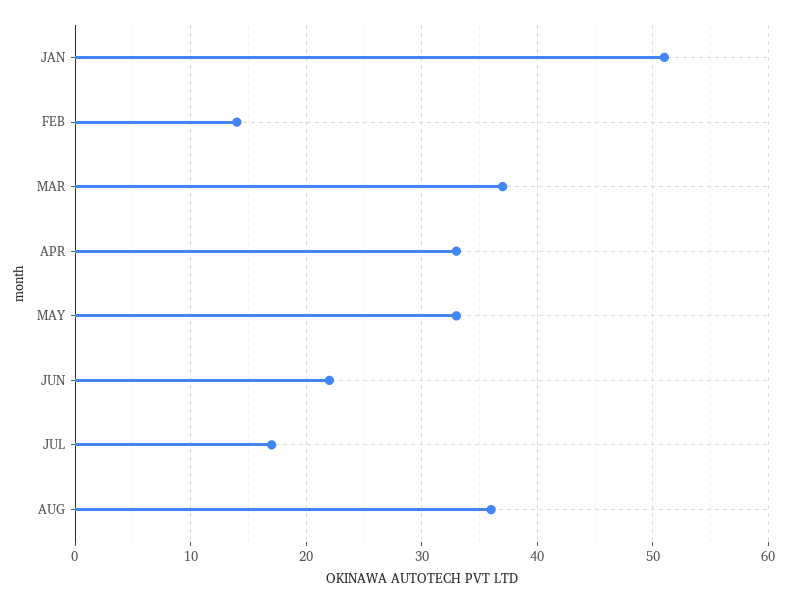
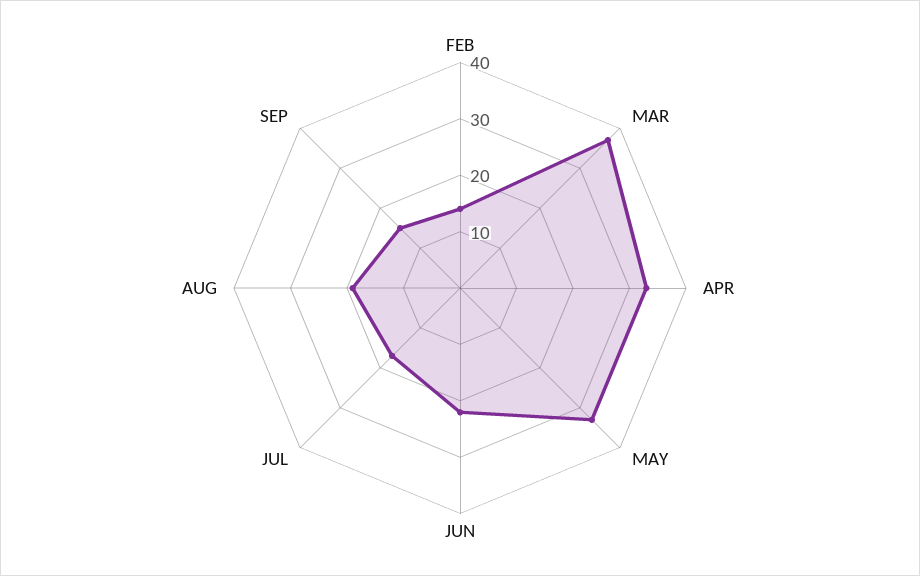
JAN: 51 -> none
AUG: 36 -> 20
SEP: none -> 15

